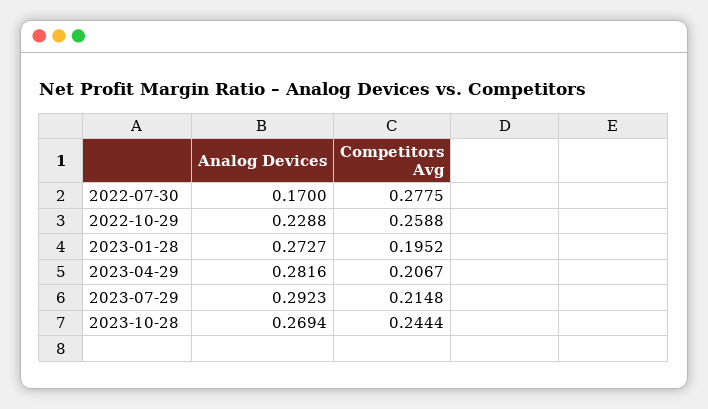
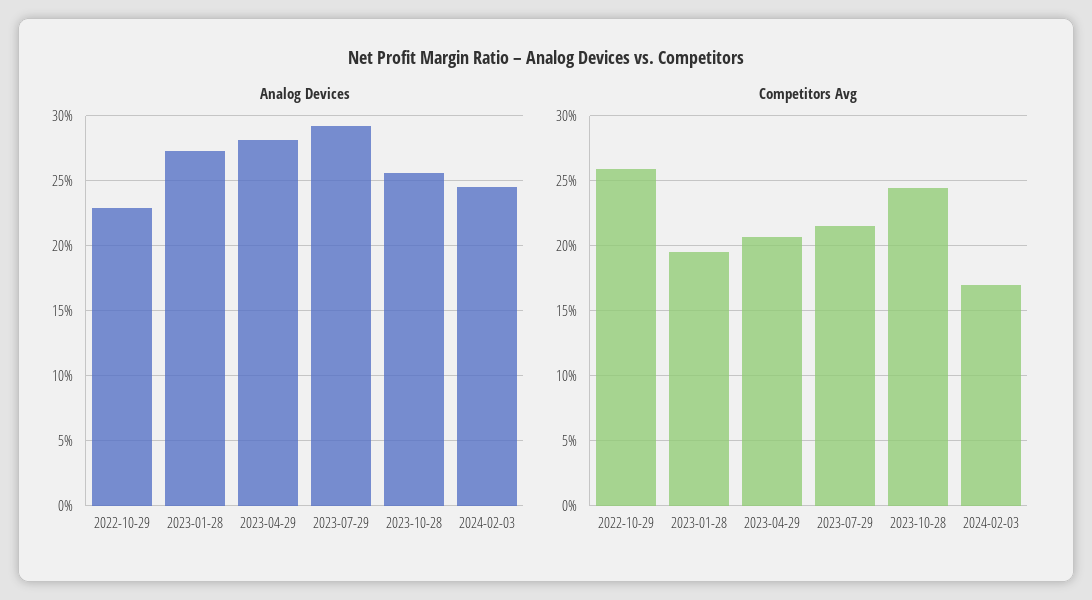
Analog Devices, 2022-07-30: 0.17 -> none
Competitors Avg, 2022-07-30: 0.2775 -> none
Analog Devices, 2023-10-28: 0.2694 -> 0.255
Analog Devices, 2024-02-03: none -> 0.245
Competitors Avg, 2024-02-03: none -> 0.17

